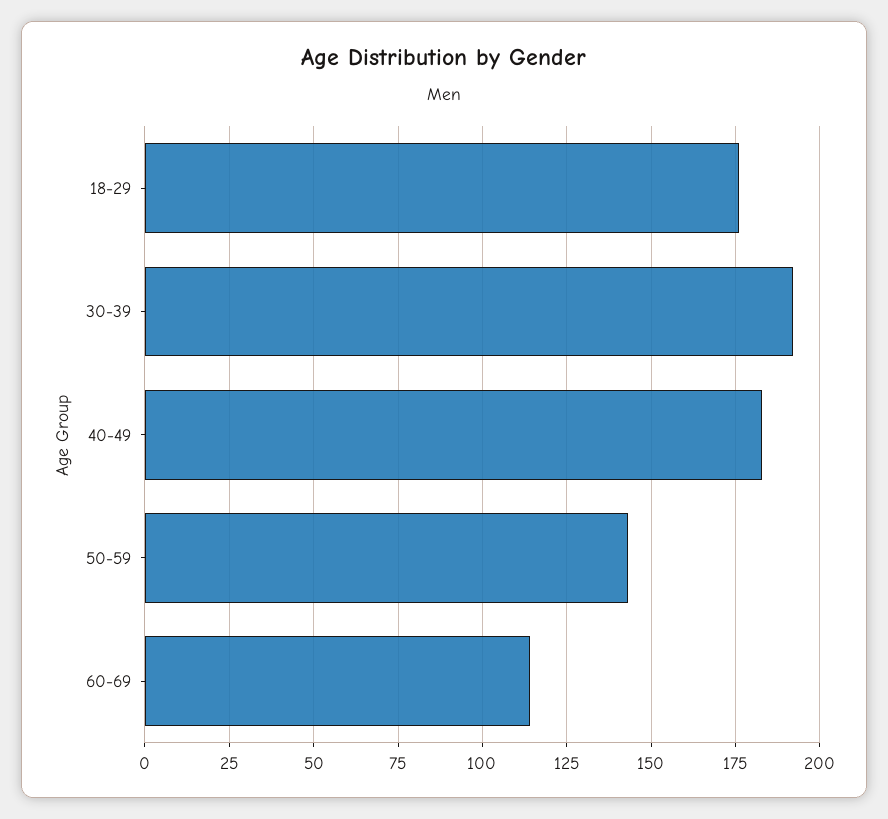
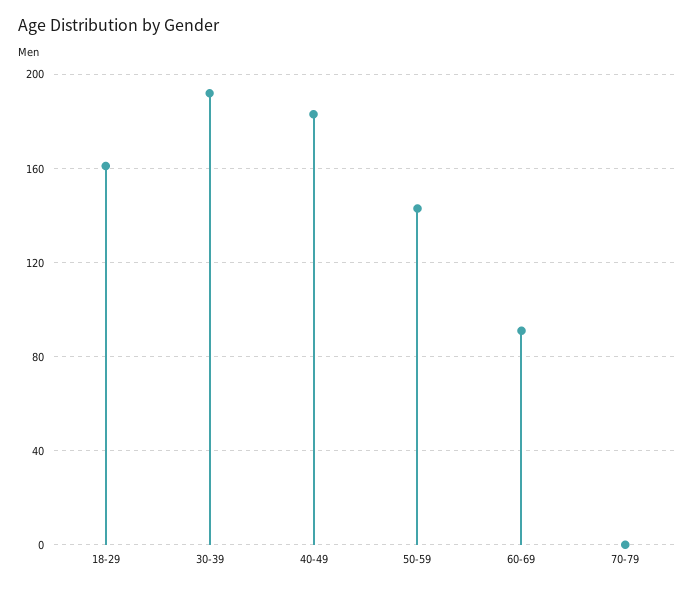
18-29: 175 -> 160
60-69: 115 -> 90
70-79: none -> 0

